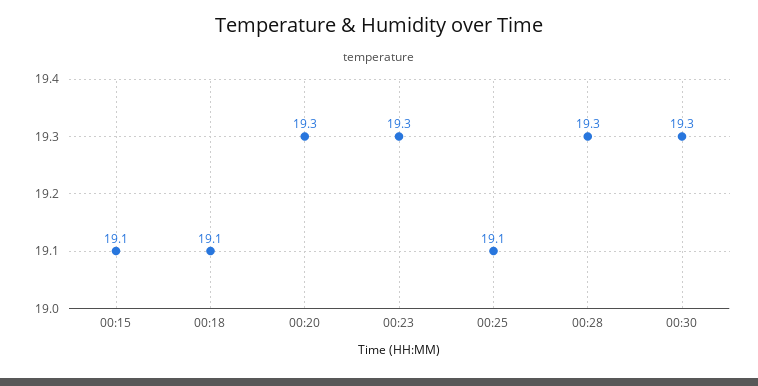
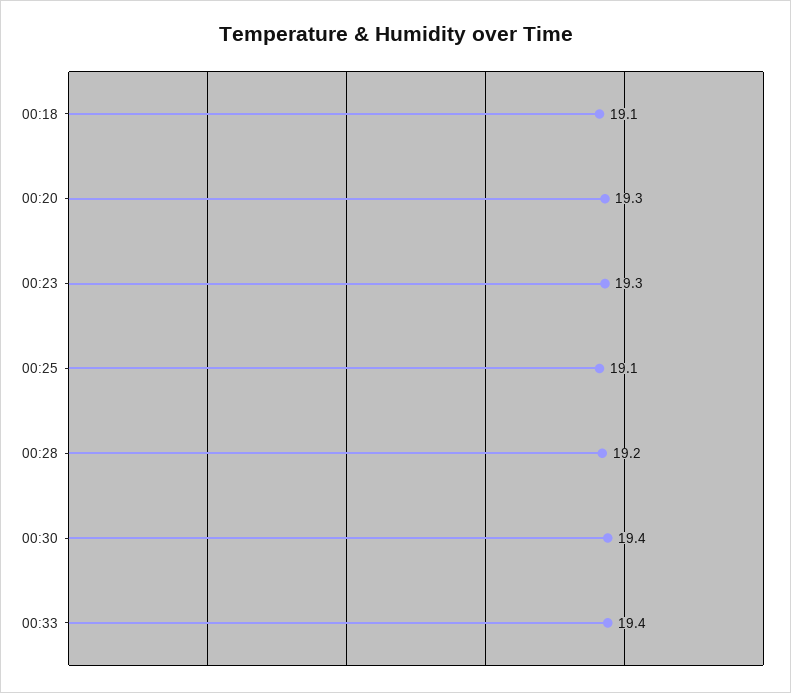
00:15: 19.1 -> none
00:28: 19.3 -> 19.2
00:30: 19.3 -> 19.4
00:33: none -> 19.4

